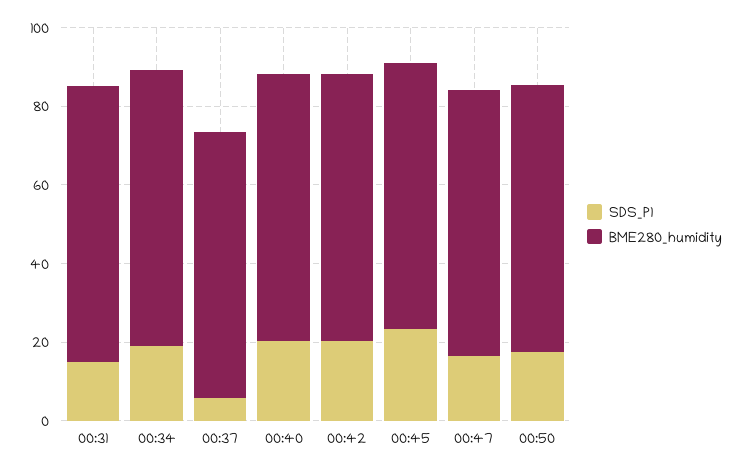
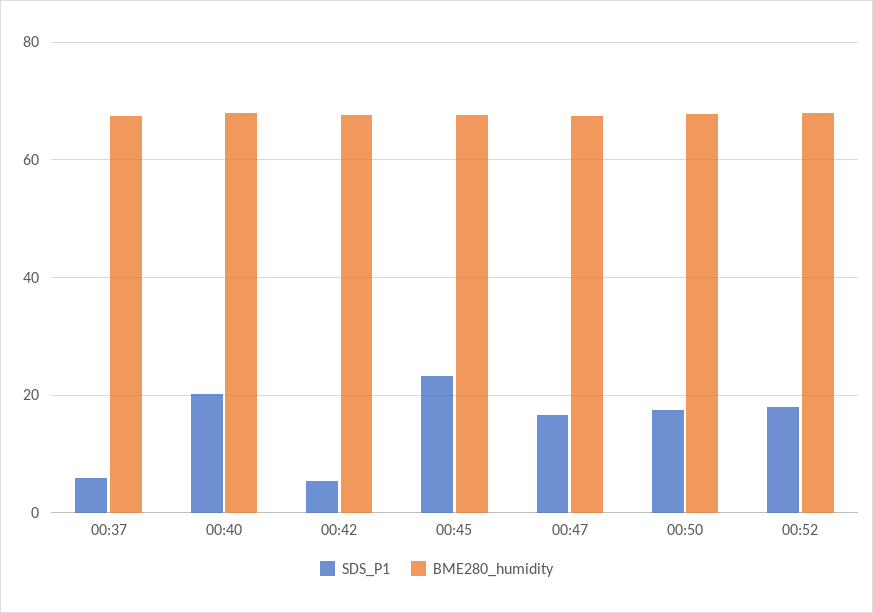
SDS_P1, 00:31: 15 -> none
BME280_humidity, 00:31: 70 -> none
SDS_P1, 00:34: 20 -> none
BME280_humidity, 00:34: 70 -> none
SDS_P1, 00:42: 20 -> 6
SDS_P1, 00:52: none -> 18
BME280_humidity, 00:52: none -> 68

